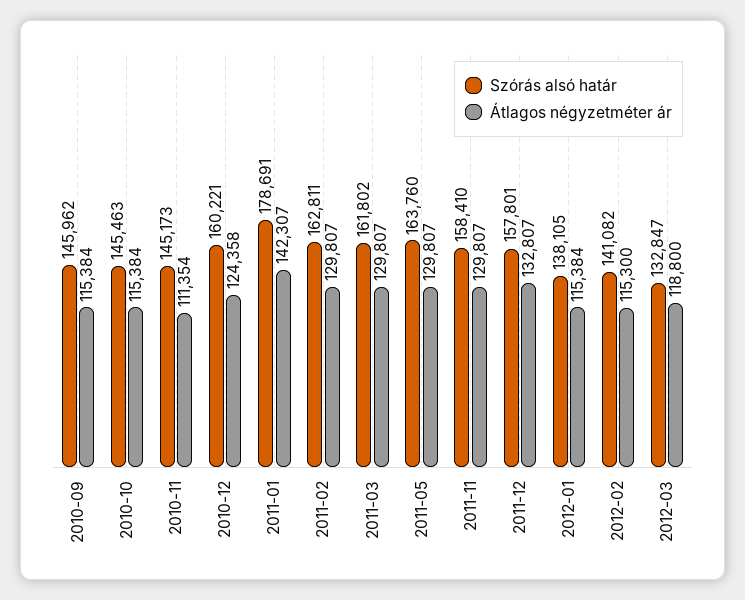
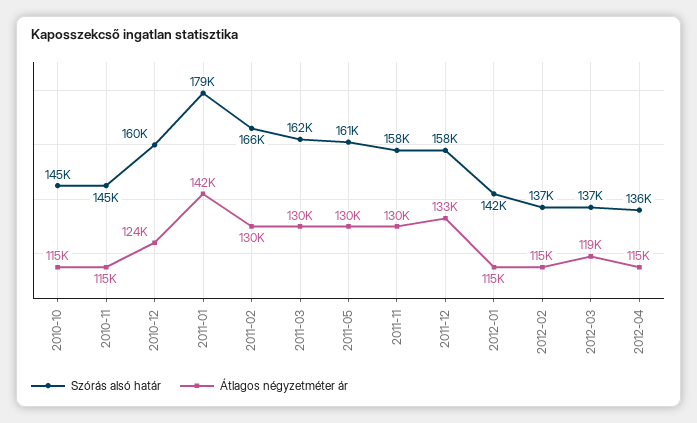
Szórás alsó határ, 2010-09: 145962 -> none
Átlagos négyzetméter ár, 2010-09: 115384 -> none
Átlagos négyzetméter ár, 2010-11: 111354 -> 115000
Szórás alsó határ, 2011-02: 162811 -> 166000
Szórás alsó határ, 2011-05: 163760 -> 161000
Szórás alsó határ, 2012-01: 138105 -> 142000
Szórás alsó határ, 2012-02: 141082 -> 137000
Szórás alsó határ, 2012-03: 132847 -> 137000
Szórás alsó határ, 2012-04: none -> 136000
Átlagos négyzetméter ár, 2012-04: none -> 115000

